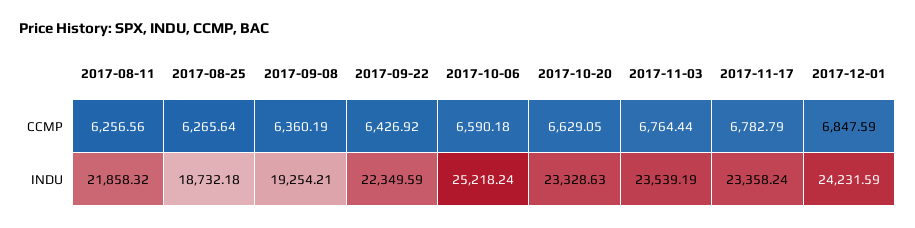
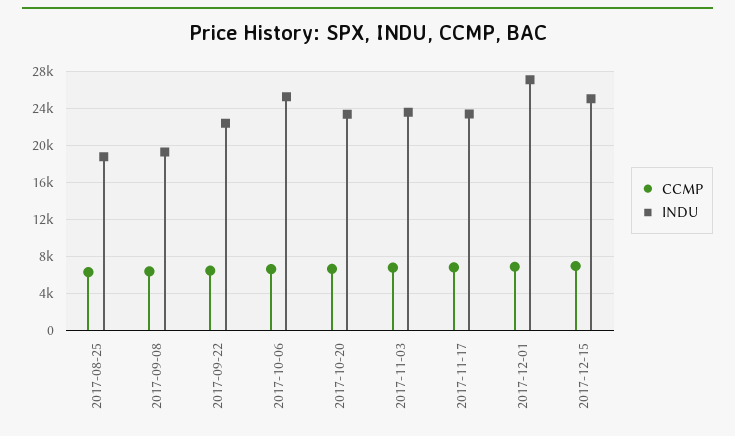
CCMP, 2017-08-11: 6256.56 -> none
INDU, 2017-08-11: 21858.32 -> none
INDU, 2017-12-01: 24231.59 -> 27000
CCMP, 2017-12-15: none -> 7000
INDU, 2017-12-15: none -> 25000

